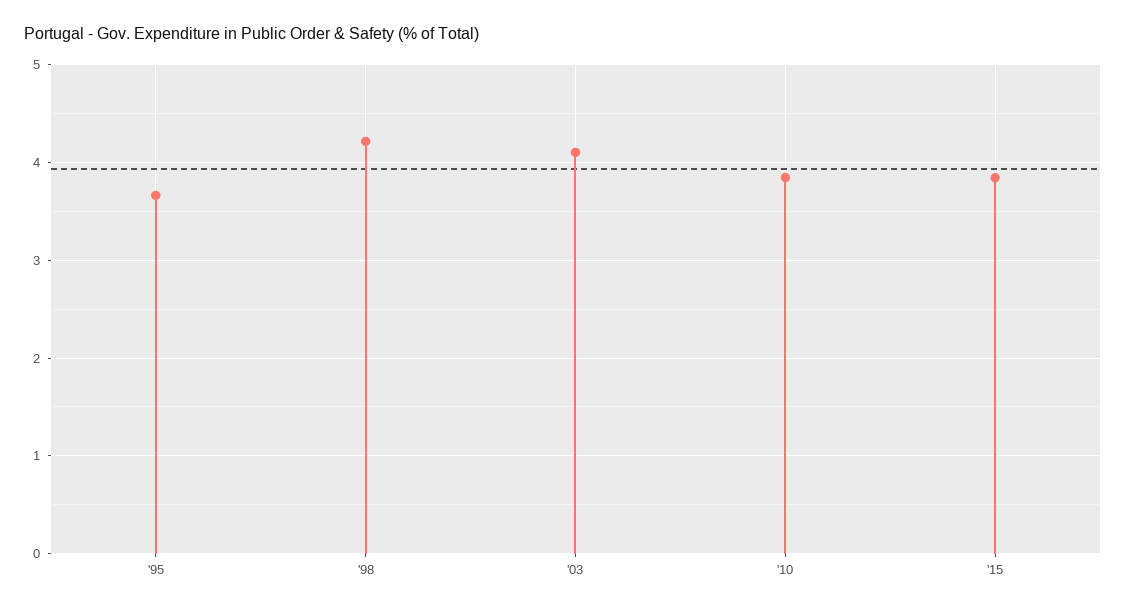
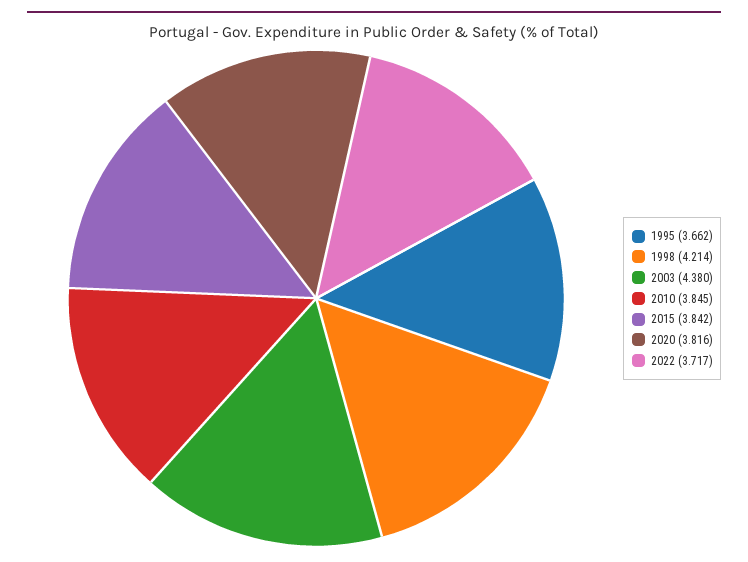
'03: 4.1 -> 4.38
2020: none -> 3.816
2022: none -> 3.717

